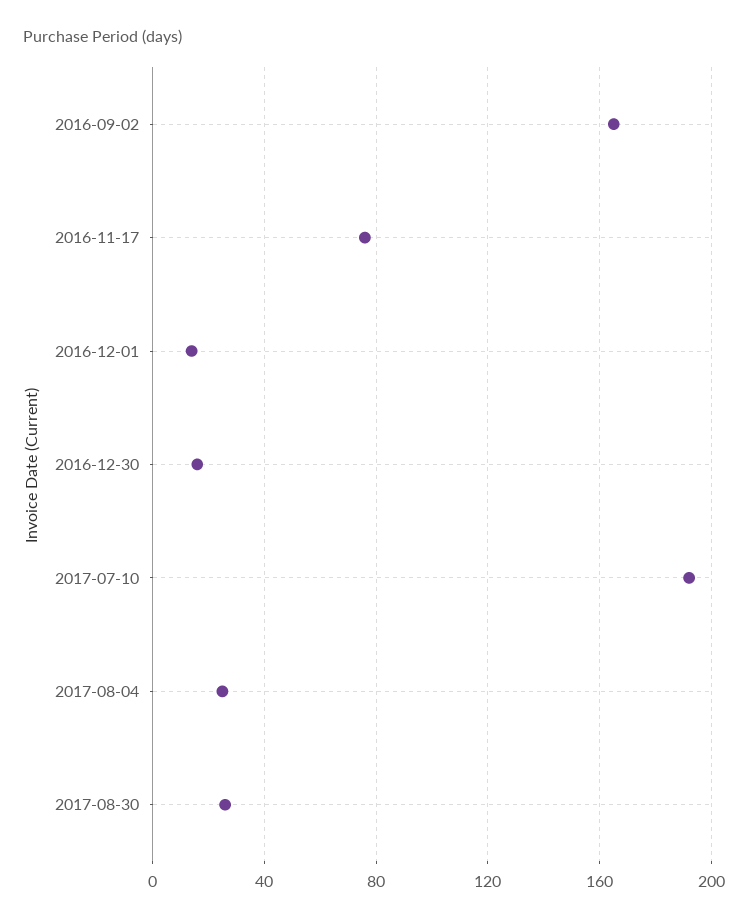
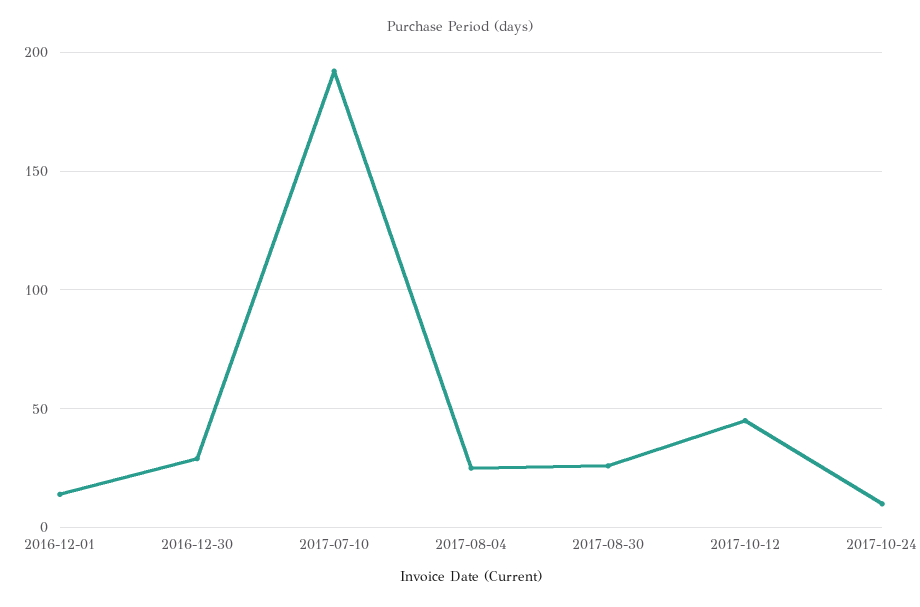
2016-09-02: 165 -> none
2016-11-17: 75 -> none
2016-12-30: 15 -> 30
2017-10-12: none -> 45
2017-10-24: none -> 10

